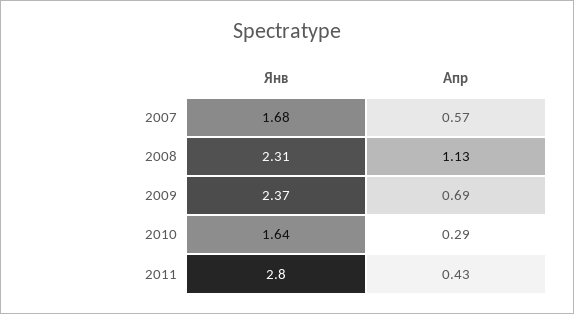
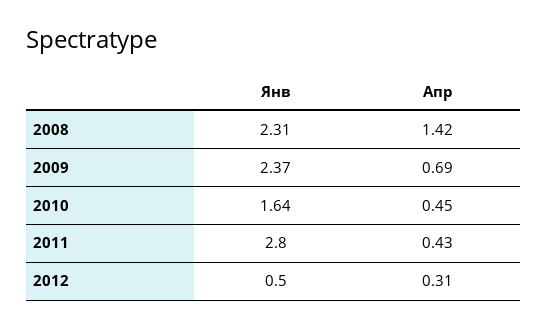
Янв, 2007: 1.68 -> none
Апр, 2007: 0.57 -> none
Апр, 2008: 1.13 -> 1.42
Апр, 2010: 0.29 -> 0.45
Янв, 2012: none -> 0.5
Апр, 2012: none -> 0.31

